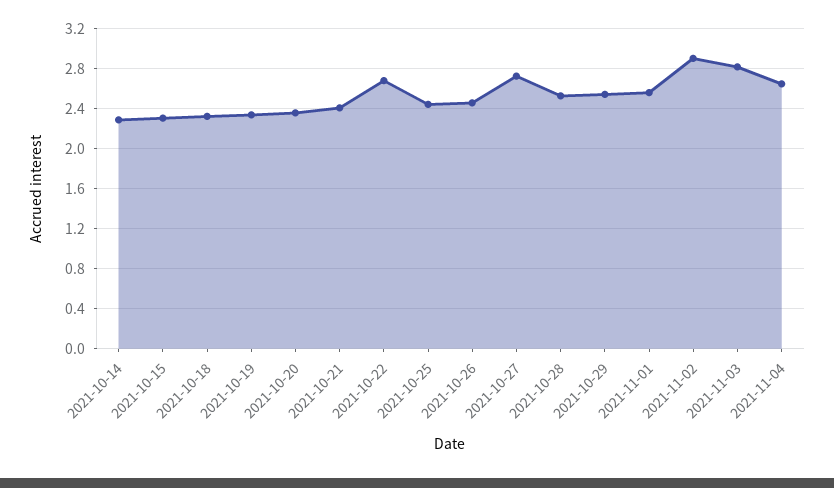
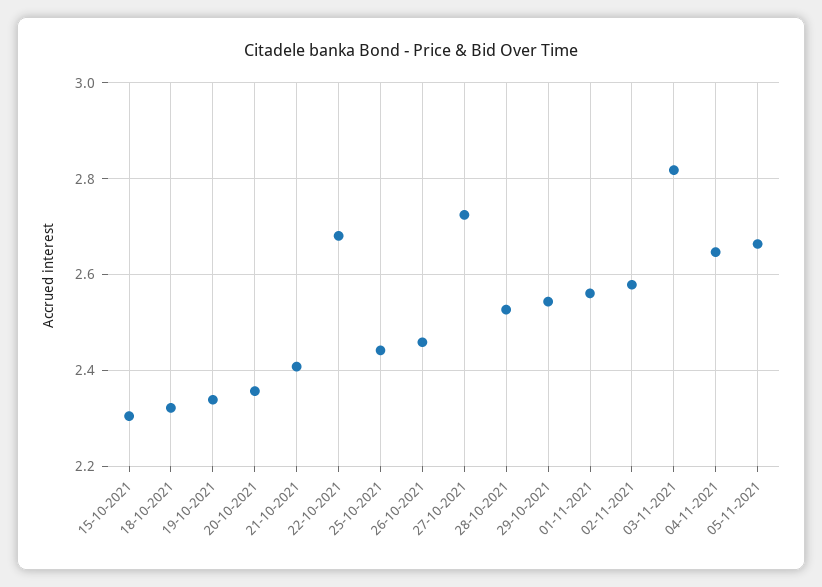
2021-10-14: 2.3 -> none
2021-11-02: 2.9 -> 2.58
05-11-2021: none -> 2.66

